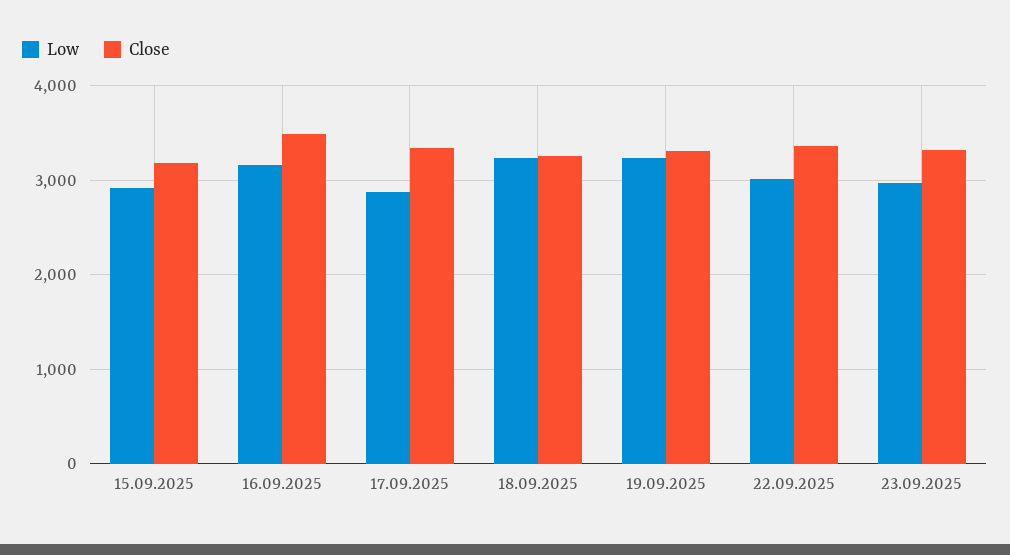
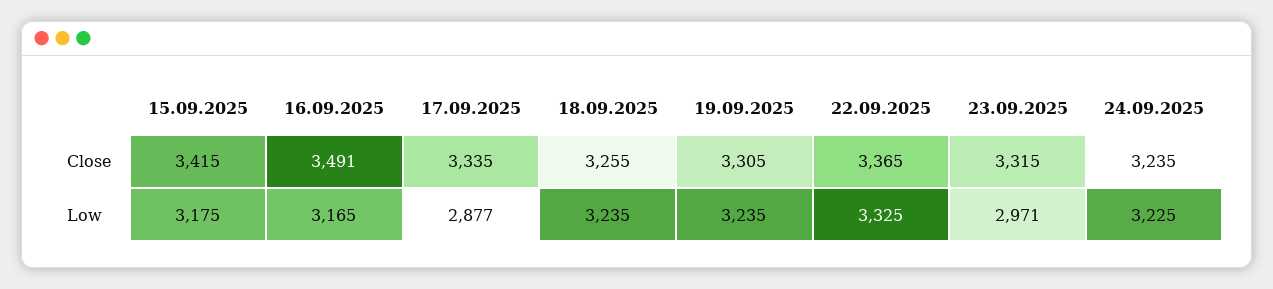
Low, 15.09.2025: 2900 -> 3175
Close, 15.09.2025: 3200 -> 3415
Low, 22.09.2025: 3000 -> 3325
Close, 24.09.2025: none -> 3235
Low, 24.09.2025: none -> 3225

